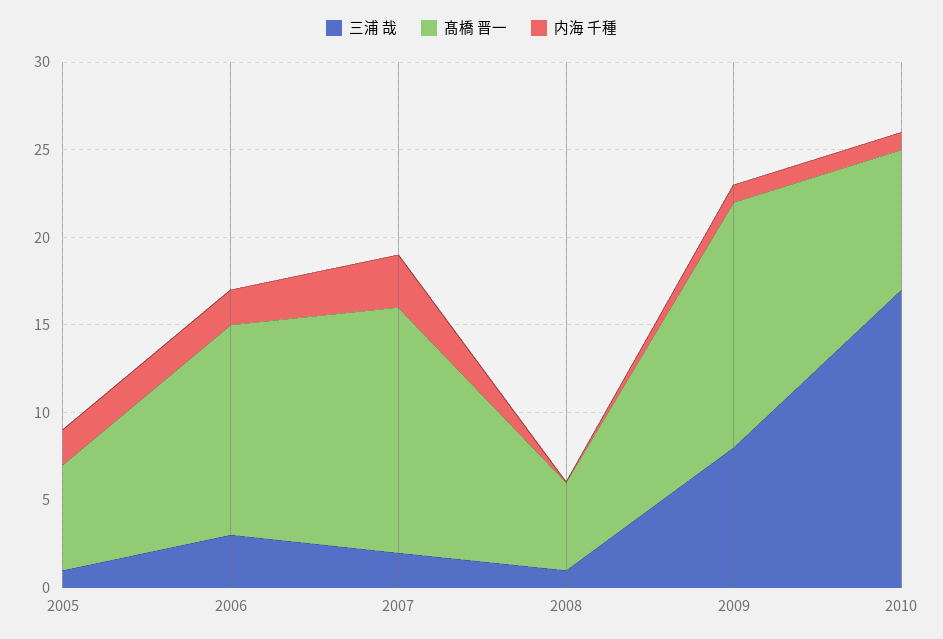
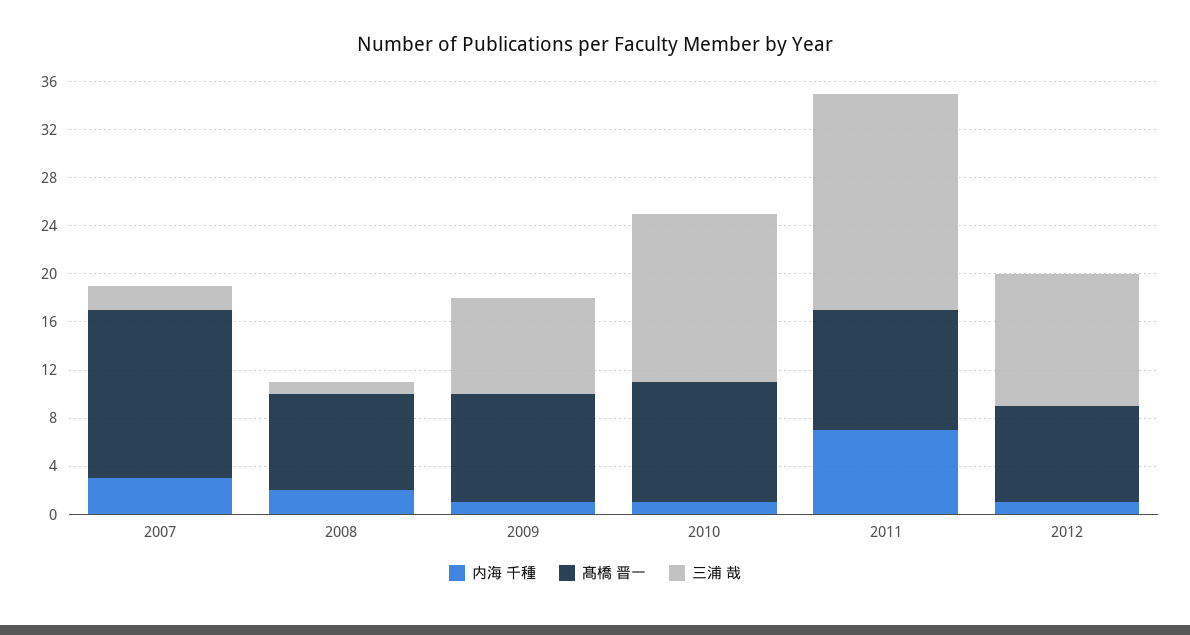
三浦 哉, 2005: 1 -> none
髙橋 晋一, 2005: 6 -> none
内海 千種, 2005: 2 -> none
三浦 哉, 2006: 3 -> none
髙橋 晋一, 2006: 12 -> none
内海 千種, 2006: 2 -> none
髙橋 晋一, 2008: 5 -> 8
内海 千種, 2008: 0 -> 2
髙橋 晋一, 2009: 14 -> 9
三浦 哉, 2010: 17 -> 14
髙橋 晋一, 2010: 8 -> 10
内海 千種, 2011: none -> 7
髙橋 晋一, 2011: none -> 10
三浦 哉, 2011: none -> 18
内海 千種, 2012: none -> 1
髙橋 晋一, 2012: none -> 8
三浦 哉, 2012: none -> 11

